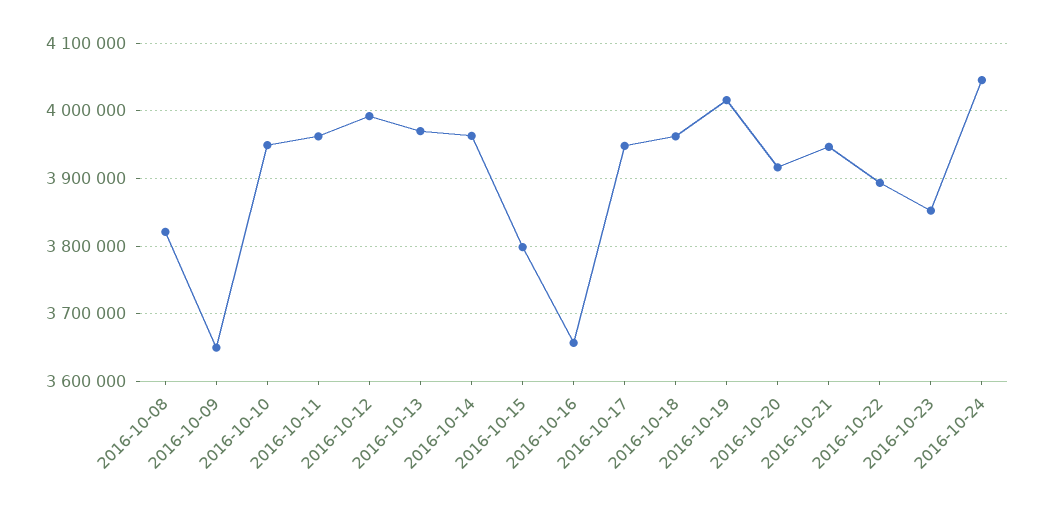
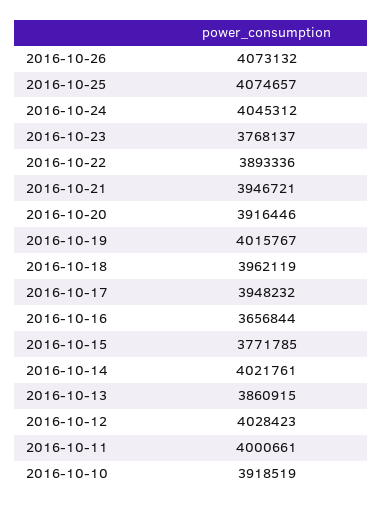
2016-10-08: 3820000 -> none
2016-10-09: 3650000 -> none
2016-10-10: 3950000 -> 3918519
2016-10-11: 3960000 -> 4000661
2016-10-12: 3990000 -> 4028423
2016-10-13: 3970000 -> 3860915
2016-10-14: 3960000 -> 4021761
2016-10-15: 3800000 -> 3771785
2016-10-23: 3850000 -> 3768137
2016-10-26: none -> 4073132
2016-10-25: none -> 4074657

